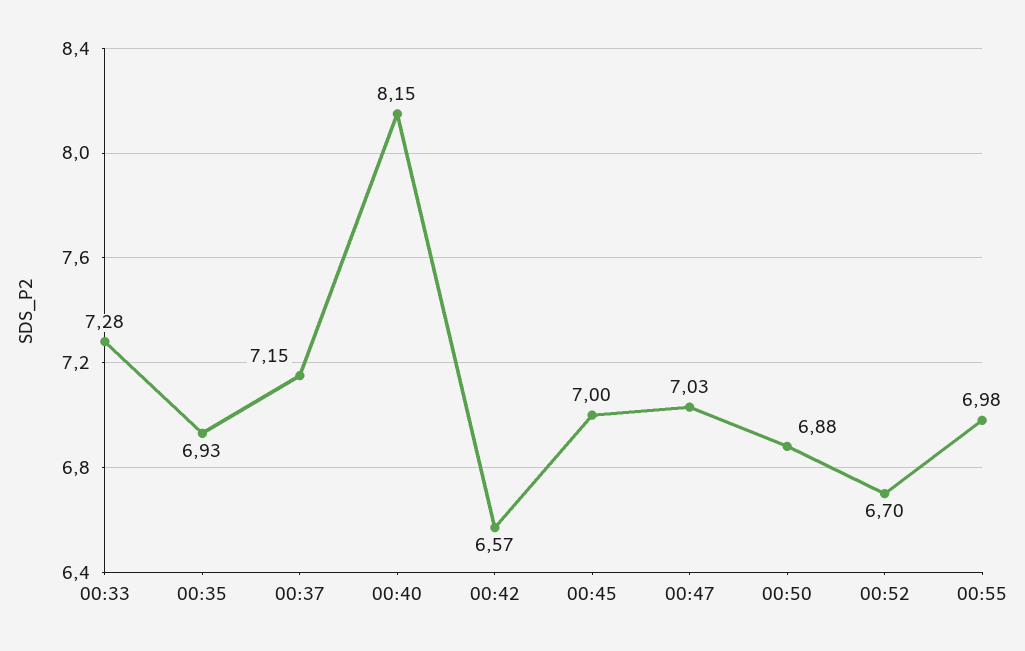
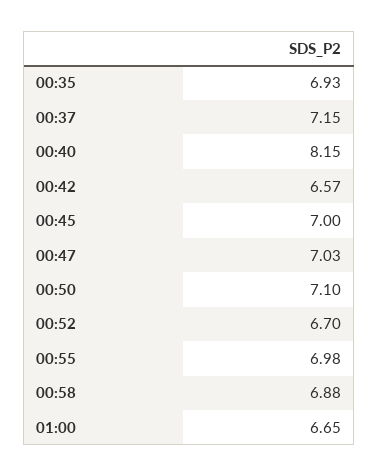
00:33: 7.28 -> none
00:50: 6.88 -> 7.1
00:58: none -> 6.88
01:00: none -> 6.65

